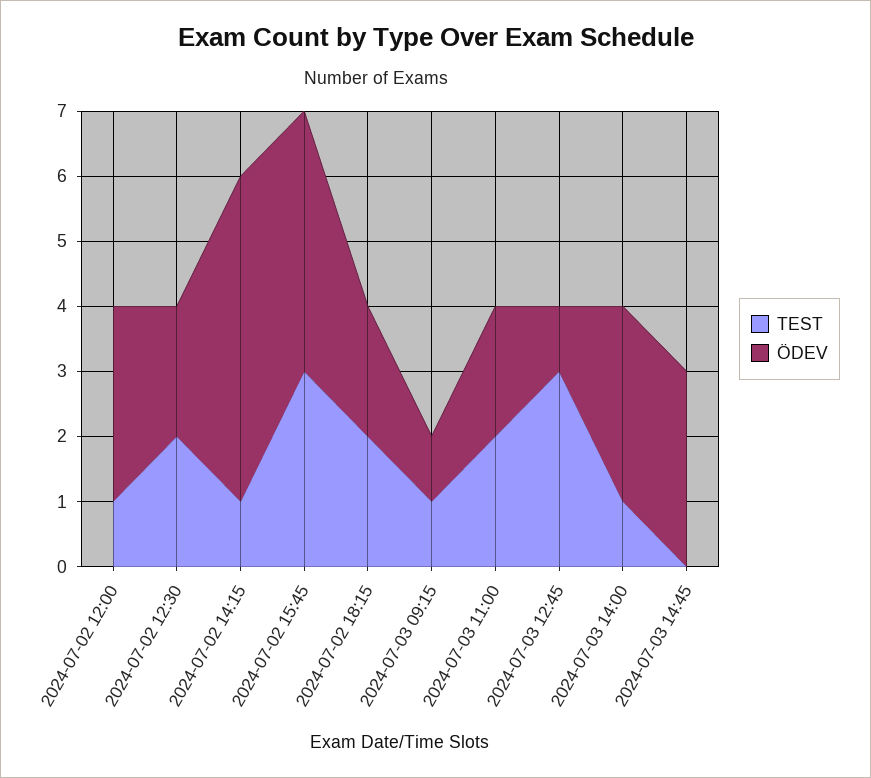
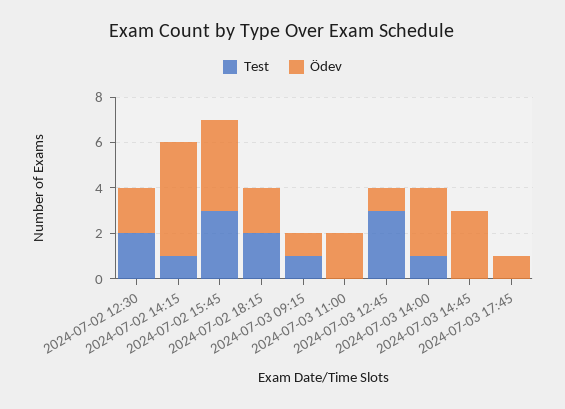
TEST, 2024-07-02 12:00: 1 -> none
ÖDEV, 2024-07-02 12:00: 3 -> none
TEST, 2024-07-03 11:00: 2 -> 0
TEST, 2024-07-03 17:45: none -> 0
ÖDEV, 2024-07-03 17:45: none -> 1

